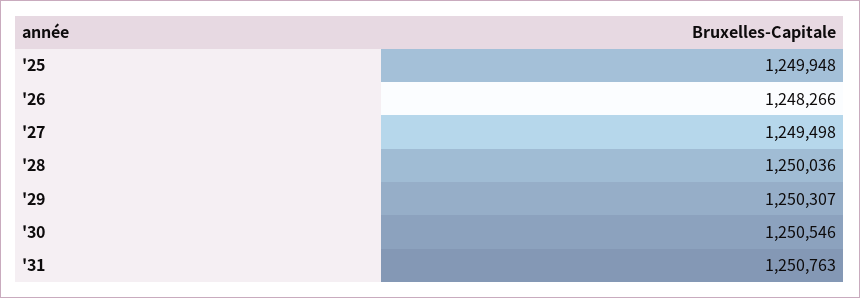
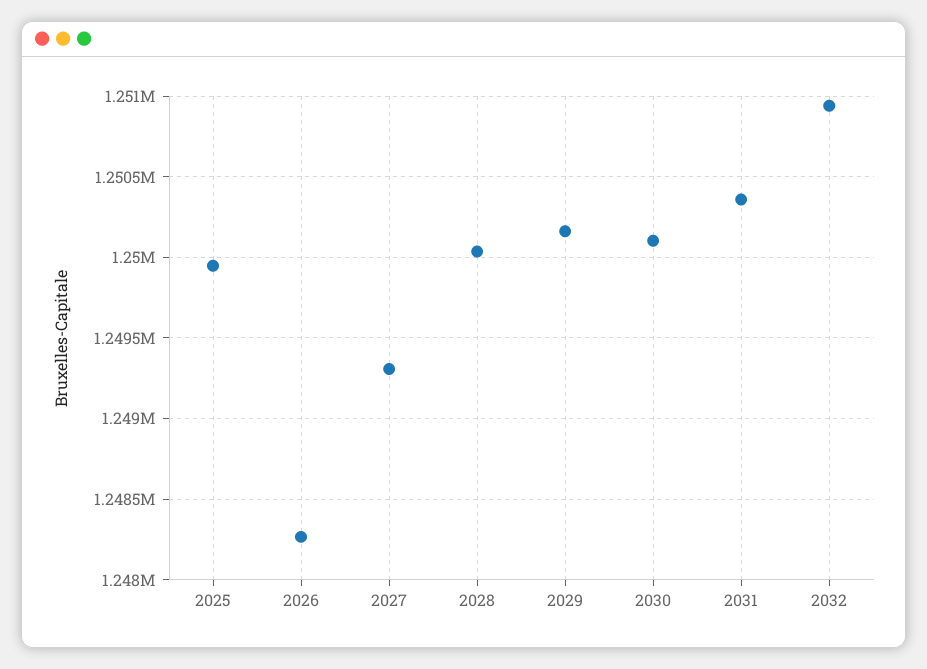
'27: 1249498 -> 1249300
'29: 1250307 -> 1250150
'30: 1250546 -> 1250100
'31: 1250763 -> 1250350
2032: none -> 1250950

